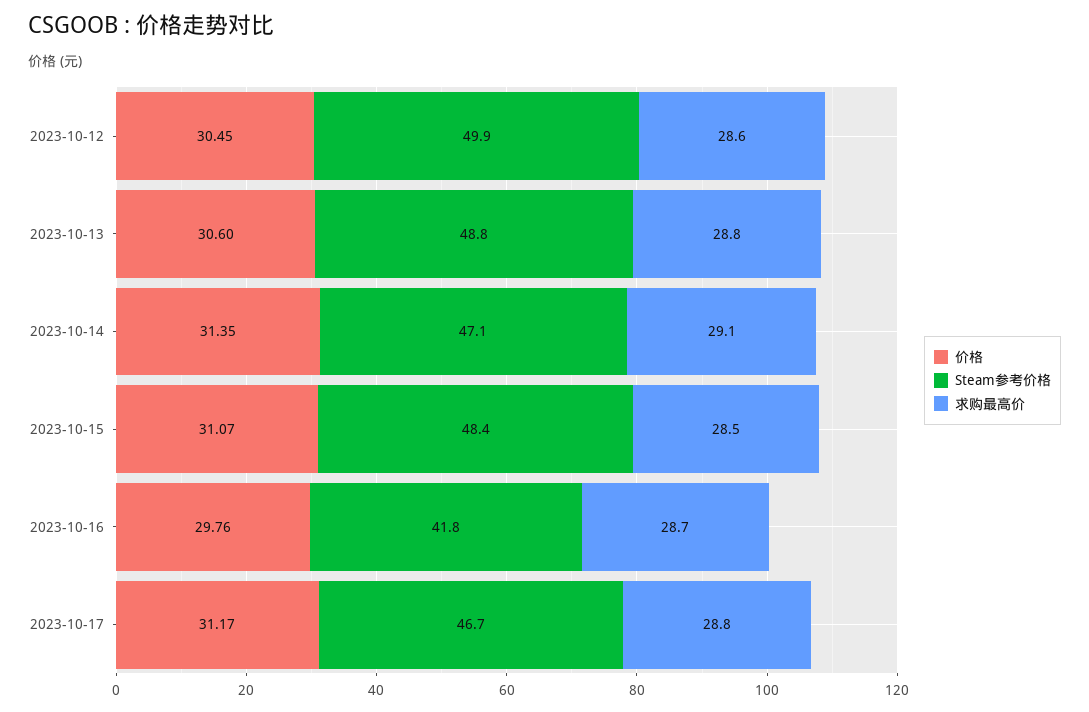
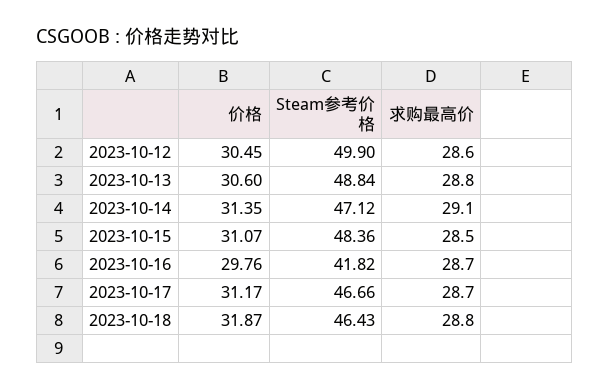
求购最高价, 2023-10-17: 28.8 -> 28.7
价格, 2023-10-18: none -> 31.87
Steam参考价格, 2023-10-18: none -> 46.43
求购最高价, 2023-10-18: none -> 28.8

